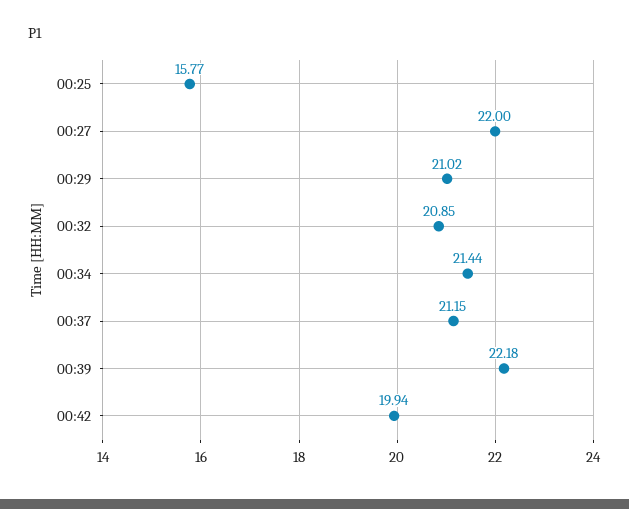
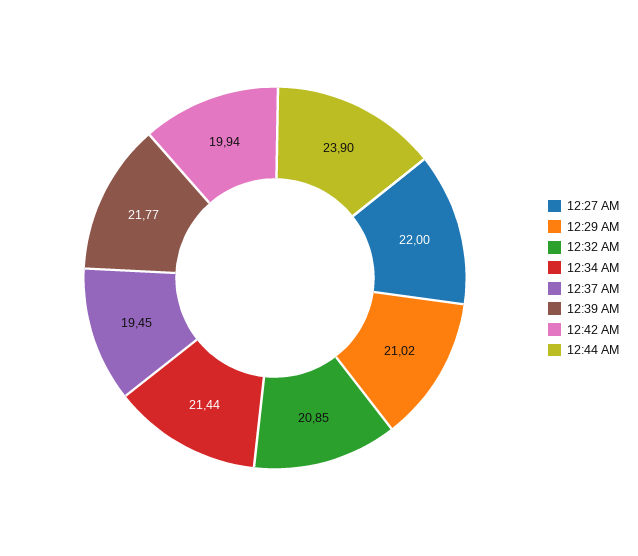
00:25: 15.77 -> none
00:37: 21.15 -> 19.45
00:39: 22.18 -> 21.77
12:44 AM: none -> 23.9

